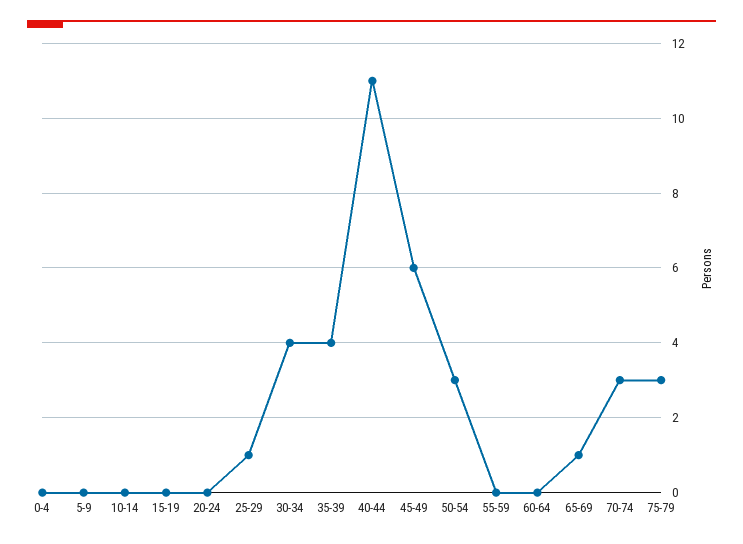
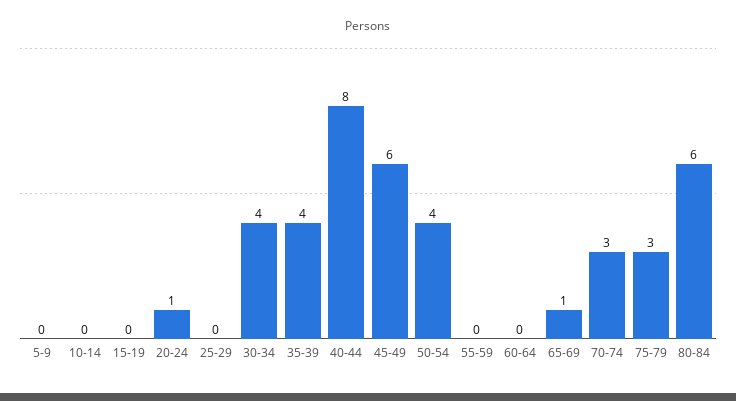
0-4: 0 -> none
20-24: 0 -> 1
25-29: 1 -> 0
40-44: 11 -> 8
50-54: 3 -> 4
80-84: none -> 6

